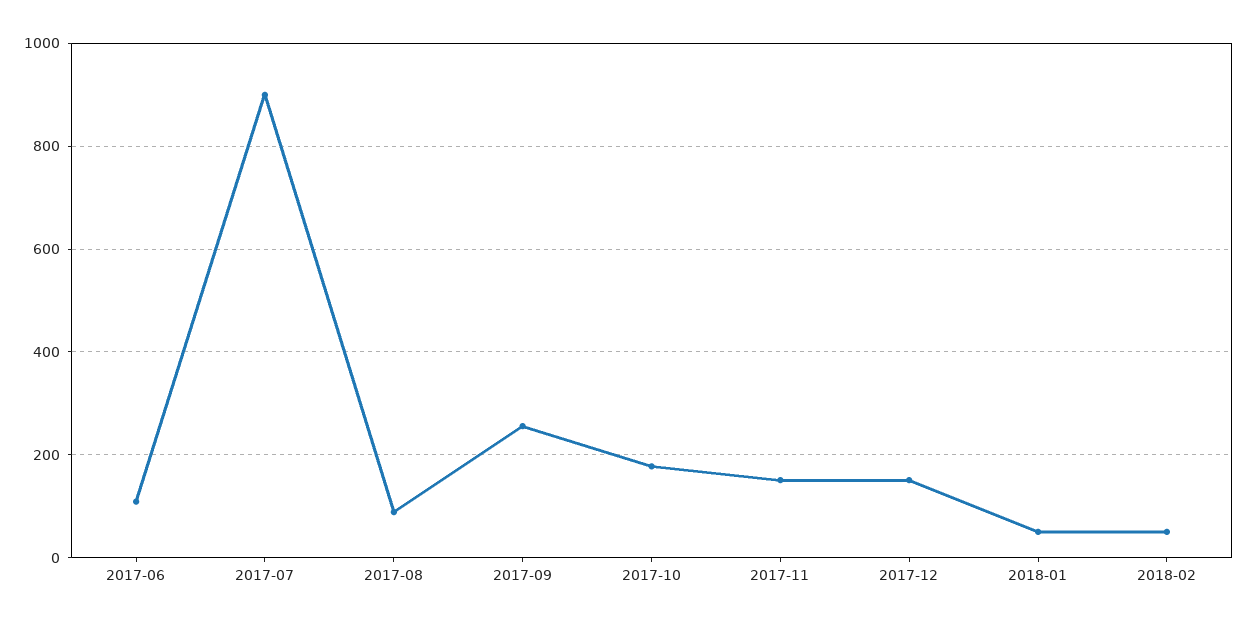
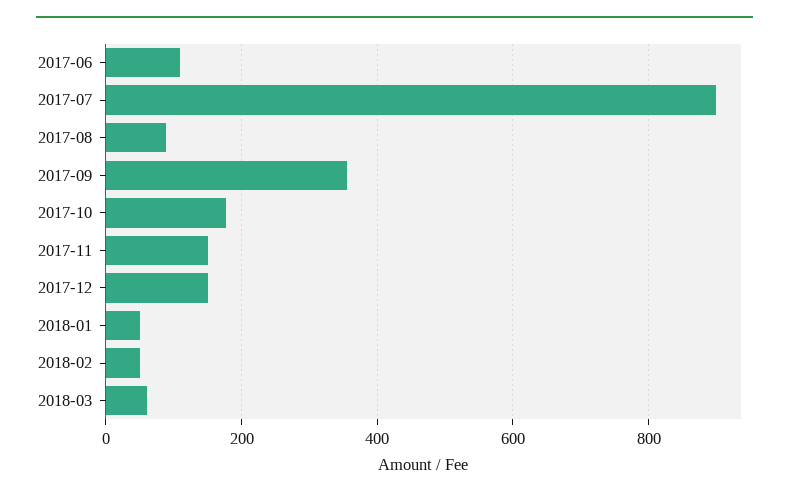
2017-09: 260 -> 360
2018-03: none -> 60

